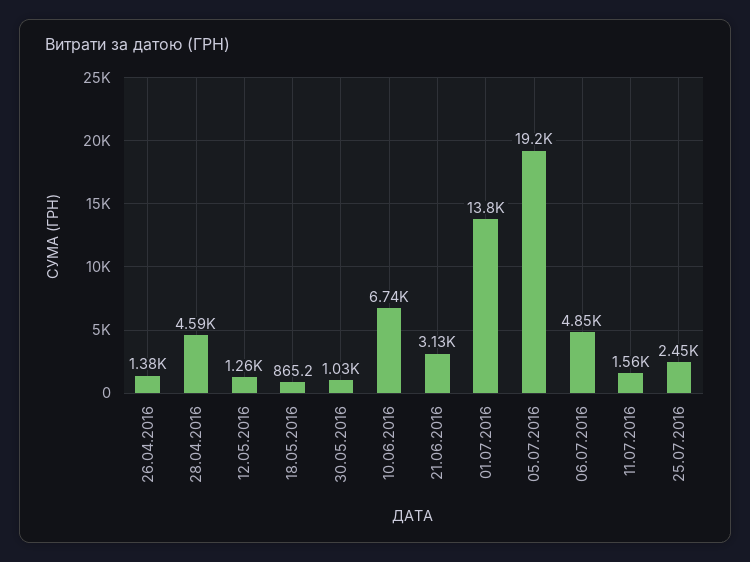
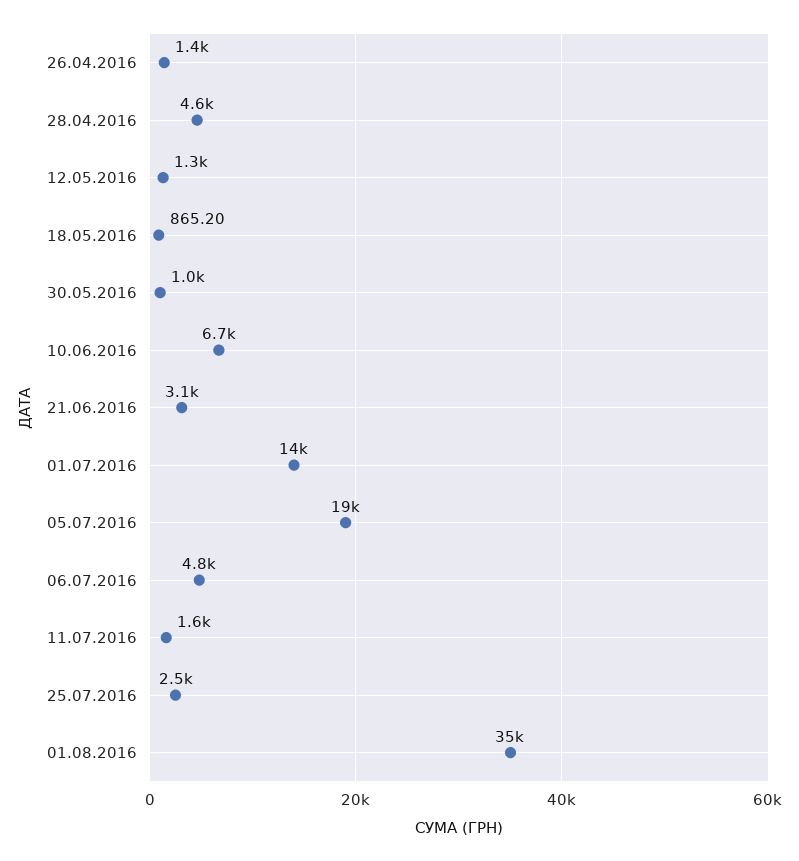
01.08.2016: none -> 35000

